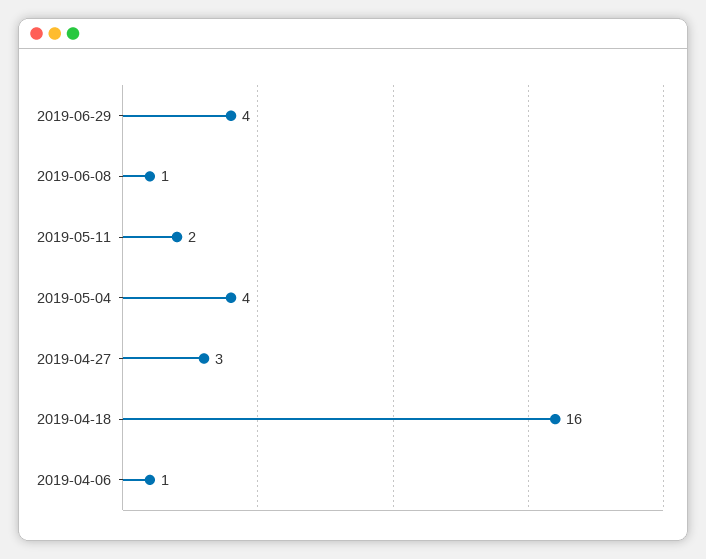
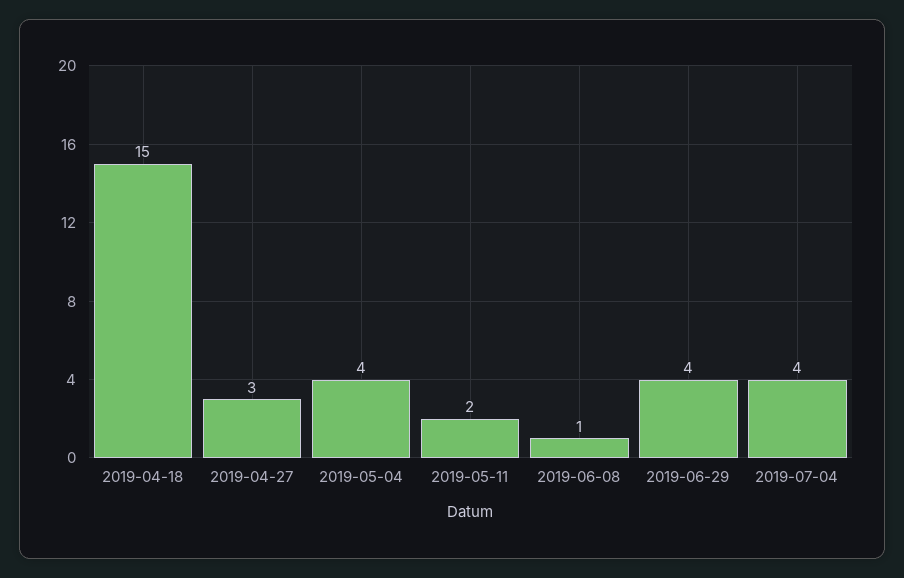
2019-04-18: 16 -> 15
2019-04-06: 1 -> none
2019-07-04: none -> 4

